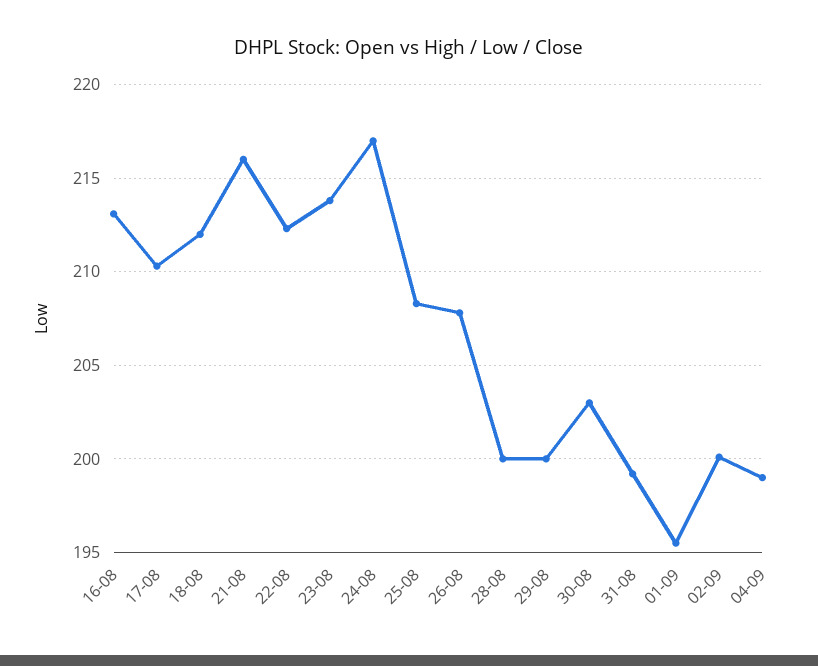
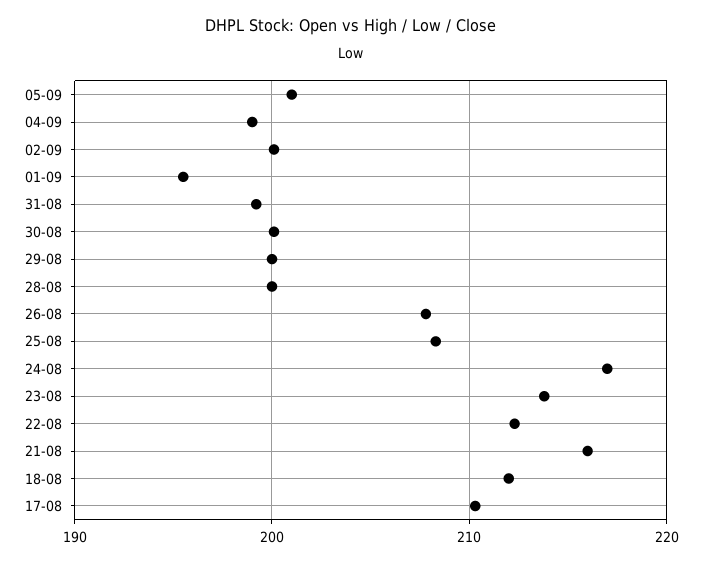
16-08: 213 -> none
30-08: 203 -> 200
05-09: none -> 201

